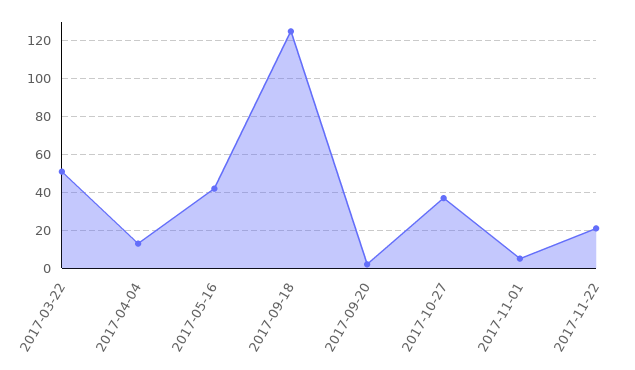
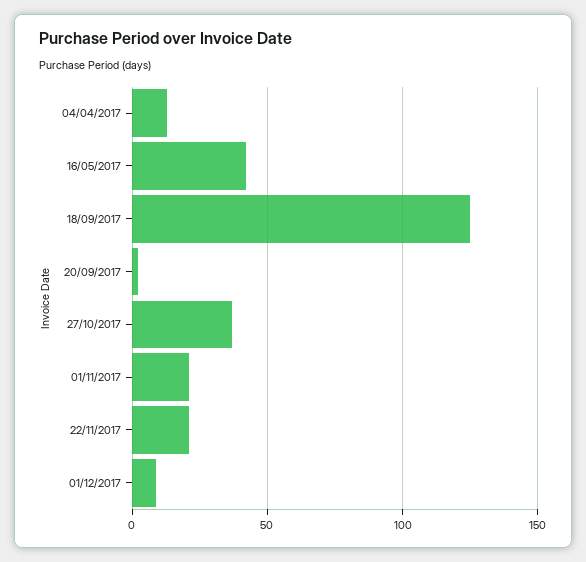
2017-03-22: 50 -> none
2017-11-01: 5 -> 20
01/12/2017: none -> 10

